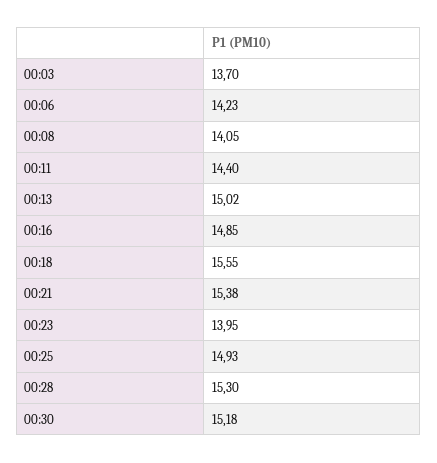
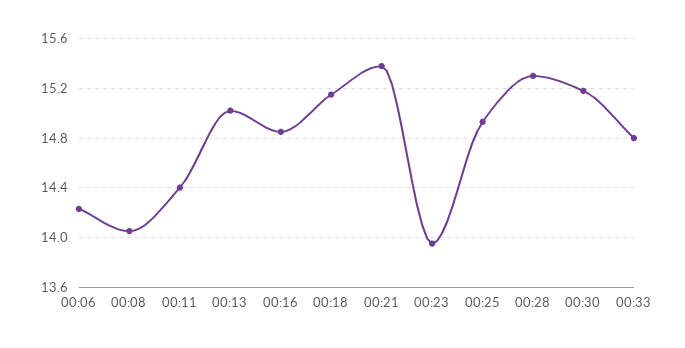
00:03: 13.7 -> none
00:18: 15.55 -> 15.15
00:33: none -> 14.8

